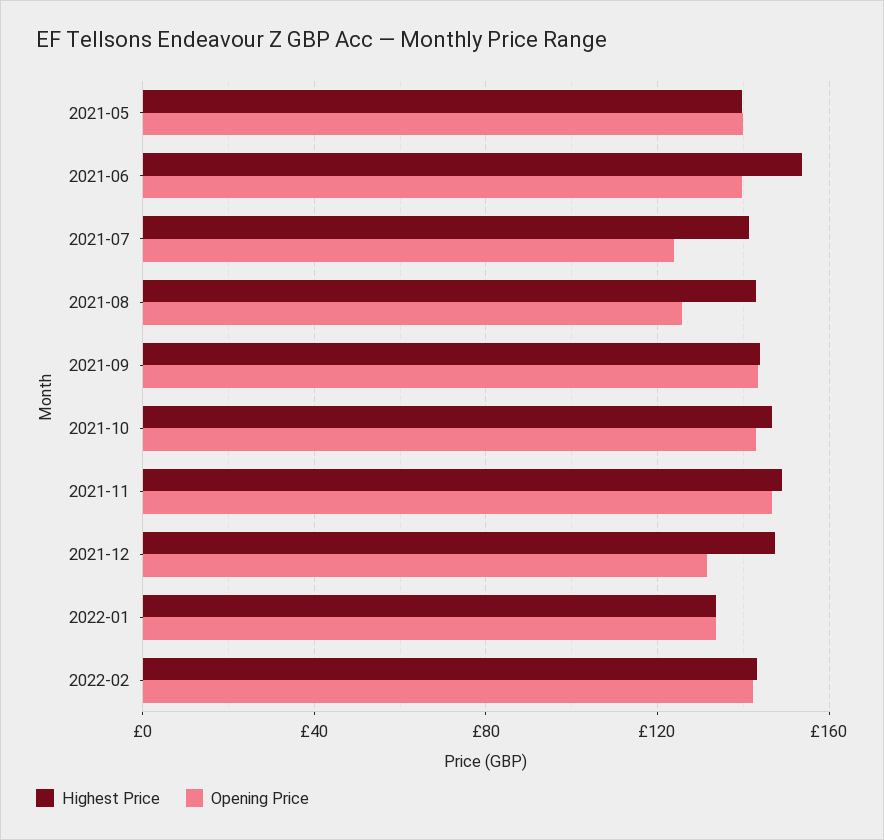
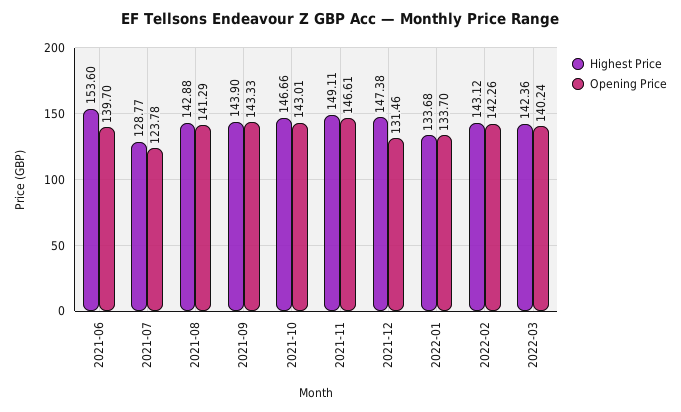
Highest Price, 2021-05: 140 -> none
Opening Price, 2021-05: 140 -> none
Highest Price, 2021-07: 140 -> 128.77
Opening Price, 2021-08: 125 -> 141.29
Highest Price, 2022-03: none -> 142.36
Opening Price, 2022-03: none -> 140.24

